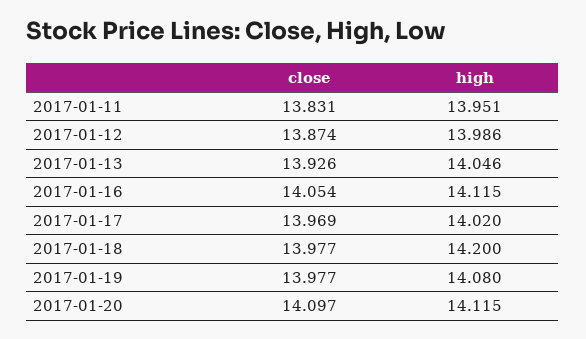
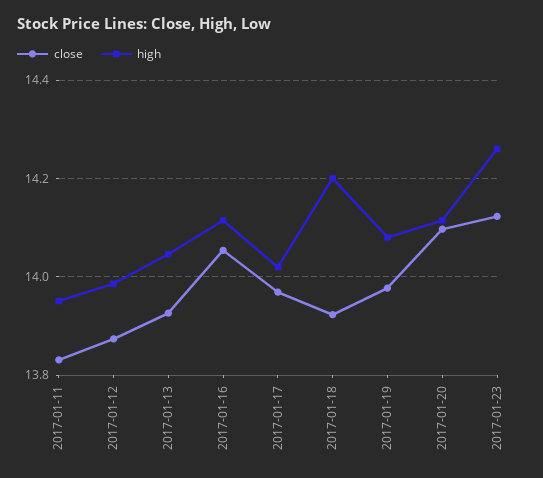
close, 2017-01-18: 13.977 -> 13.92
close, 2017-01-23: none -> 14.12
high, 2017-01-23: none -> 14.26

